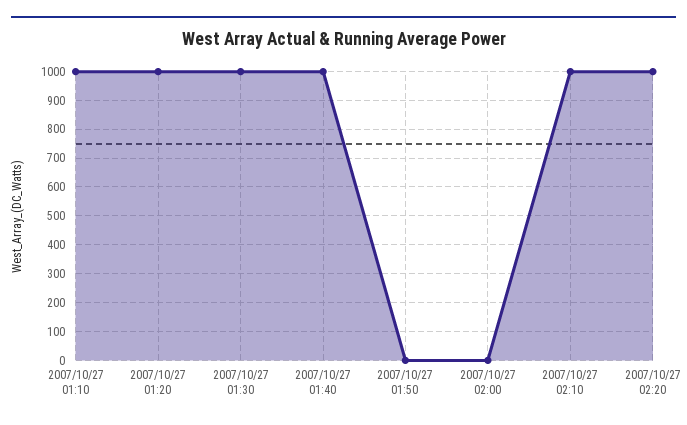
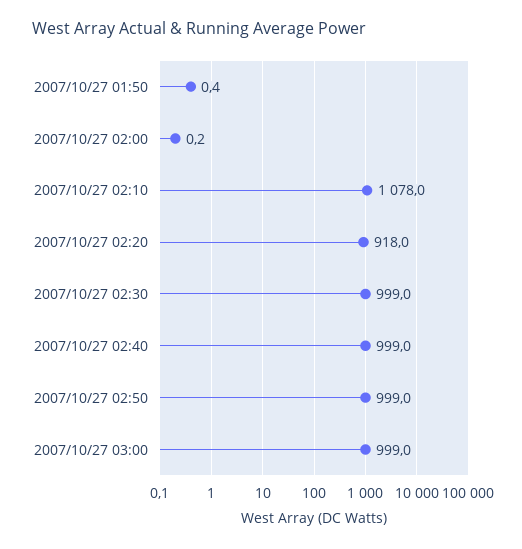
2007/10/27 01:10: 1000 -> none
2007/10/27 01:20: 1000 -> none
2007/10/27 01:30: 1000 -> none
2007/10/27 01:40: 1000 -> none
2007/10/27 02:10: 1000 -> 1078
2007/10/27 02:20: 1000 -> 918
2007/10/27 02:30: none -> 999
2007/10/27 02:40: none -> 999
2007/10/27 02:50: none -> 999
2007/10/27 03:00: none -> 999

